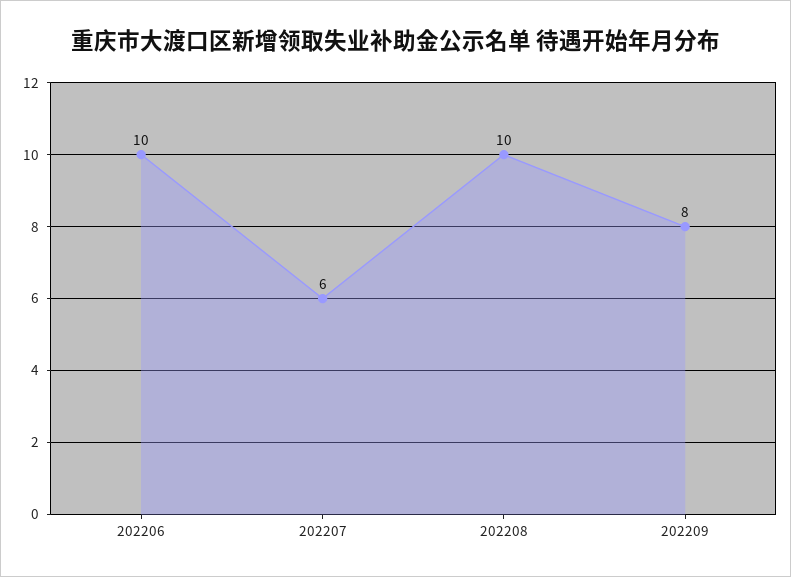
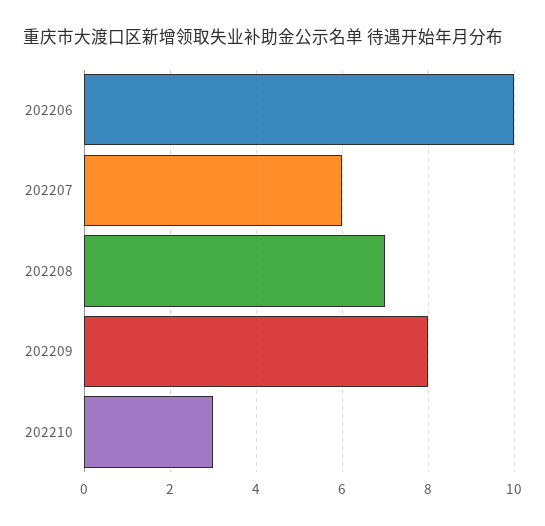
202208: 10 -> 7
202210: none -> 3

